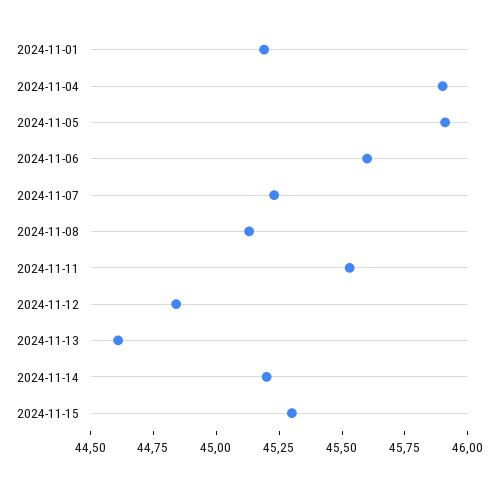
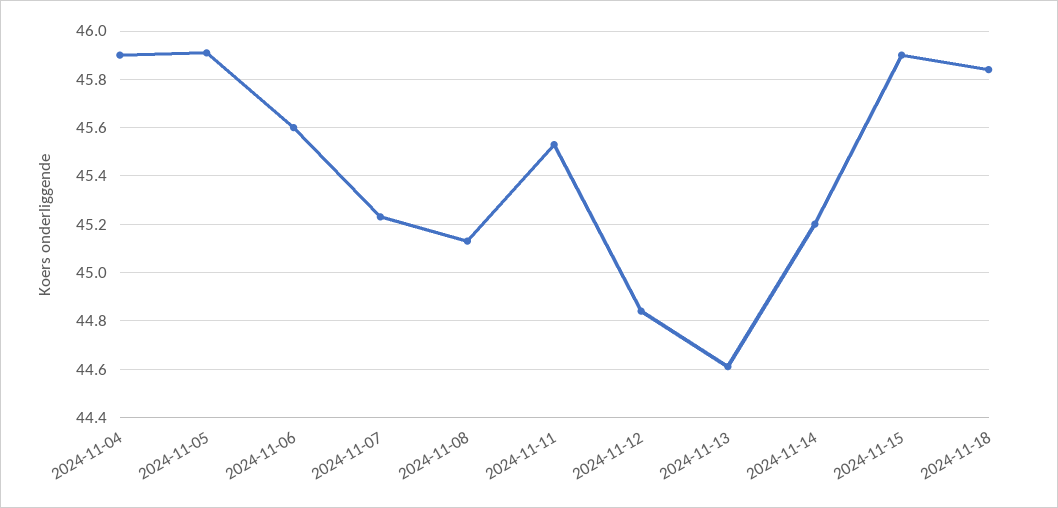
2024-11-01: 45.2 -> none
2024-11-15: 45.3 -> 45.9
2024-11-18: none -> 45.85

